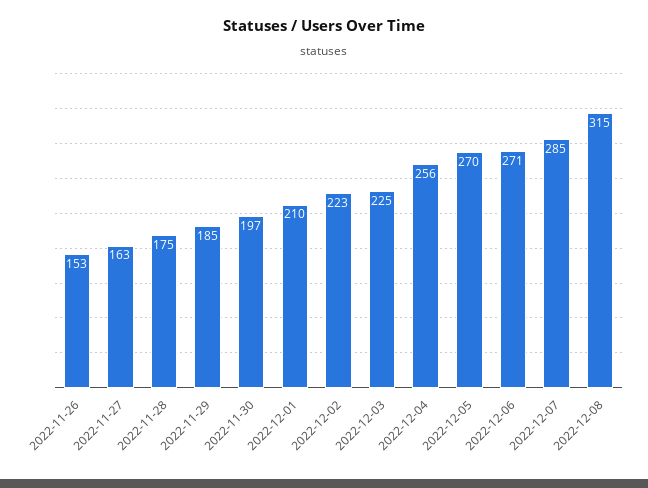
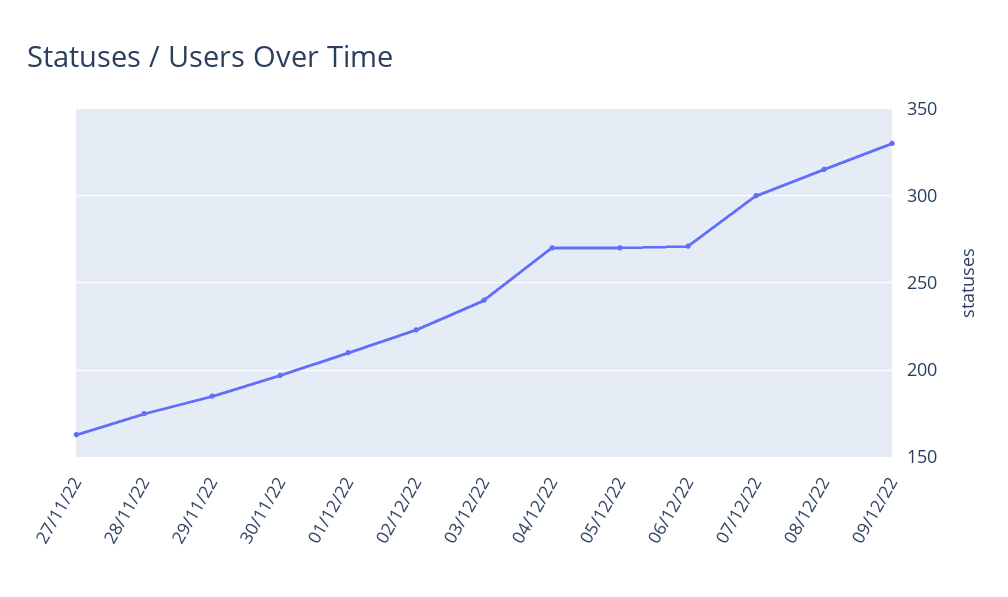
2022-11-26: 153 -> none
2022-12-03: 225 -> 240
2022-12-04: 256 -> 270
2022-12-07: 285 -> 300
09/12/22: none -> 330

